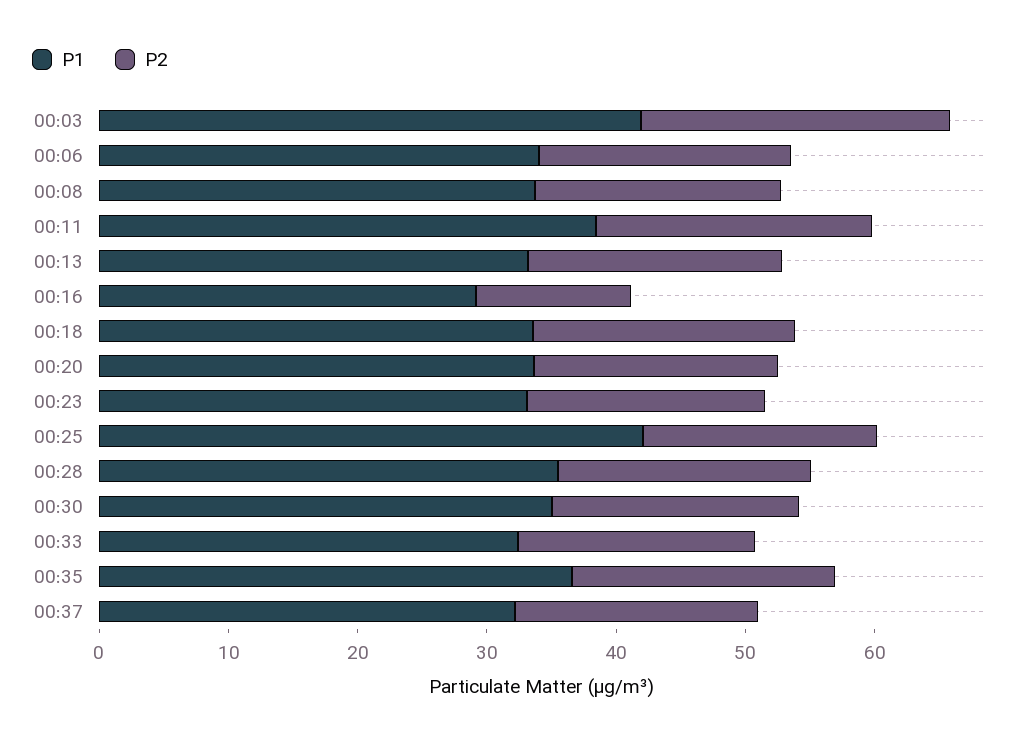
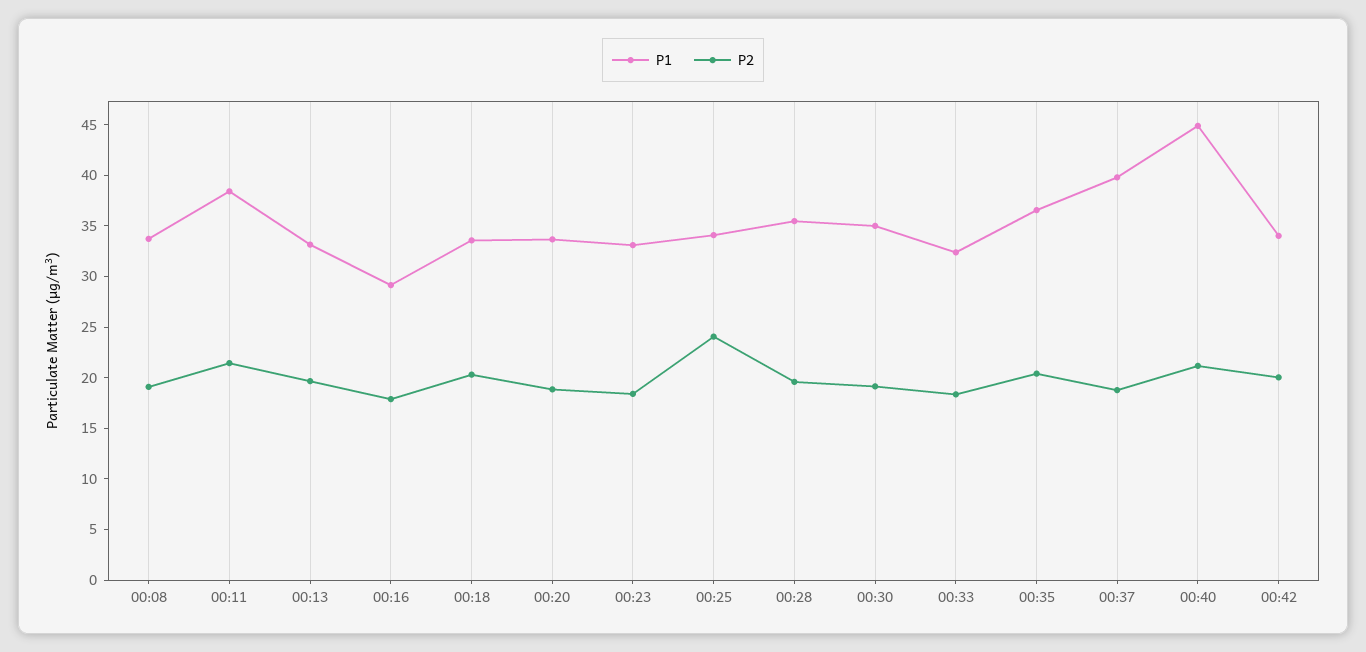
P1, 00:03: 42 -> none
P2, 00:03: 24 -> none
P1, 00:06: 34 -> none
P2, 00:06: 20 -> none
P2, 00:16: 12 -> 18
P1, 00:25: 42 -> 34
P2, 00:25: 18 -> 24
P1, 00:37: 32 -> 40
P1, 00:40: none -> 45
P2, 00:40: none -> 21
P1, 00:42: none -> 34
P2, 00:42: none -> 20

